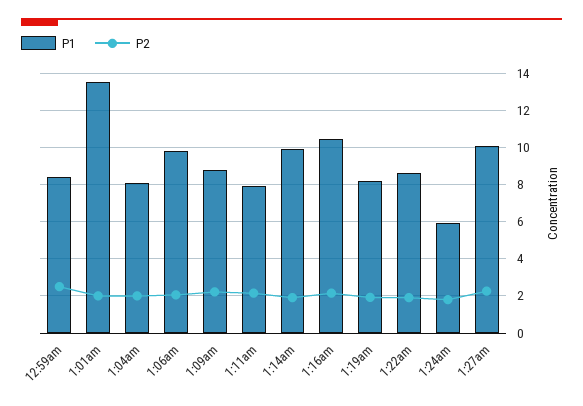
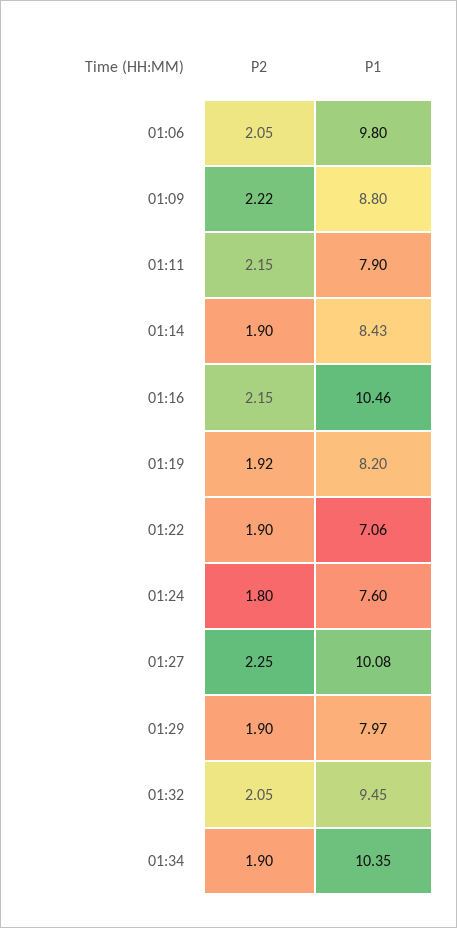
P1, 12:59am: 8.5 -> none
P2, 12:59am: 2.5 -> none
P1, 1:01am: 13.5 -> none
P2, 1:01am: 2 -> none
P1, 1:04am: 8 -> none
P2, 1:04am: 2 -> none
P1, 1:14am: 10 -> 8.43
P1, 1:22am: 8.5 -> 7.06
P1, 1:24am: 6 -> 7.6
P2, 01:29: none -> 1.9
P1, 01:29: none -> 7.97
P2, 01:32: none -> 2.05
P1, 01:32: none -> 9.45
P2, 01:34: none -> 1.9
P1, 01:34: none -> 10.35

